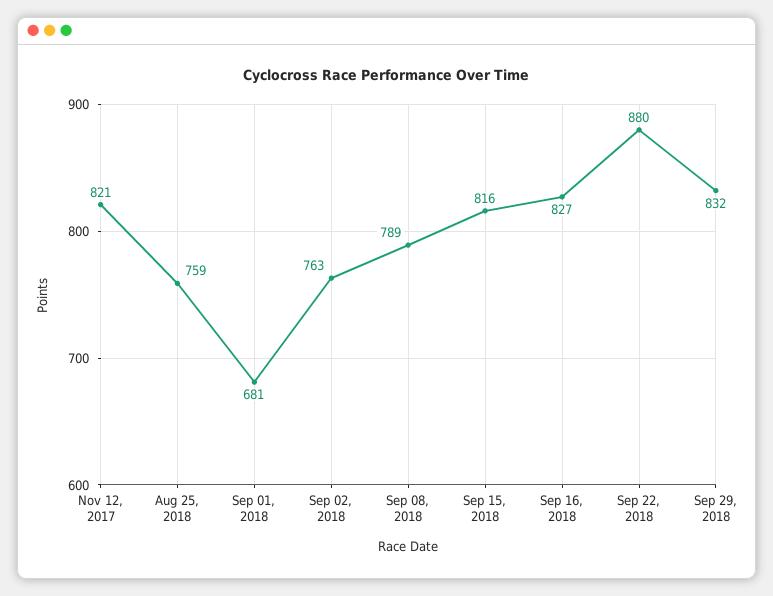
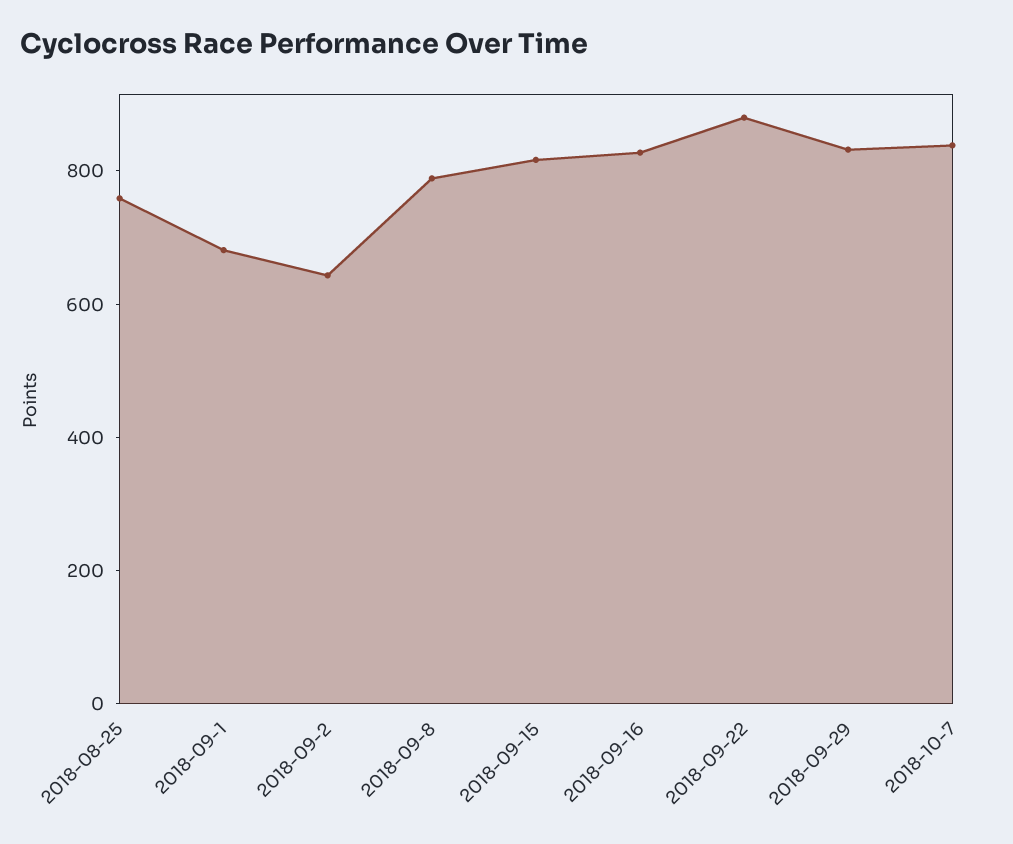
Nov 12, 2017: 821 -> none
Sep 02, 2018: 763 -> 650
2018-10-7: none -> 850

